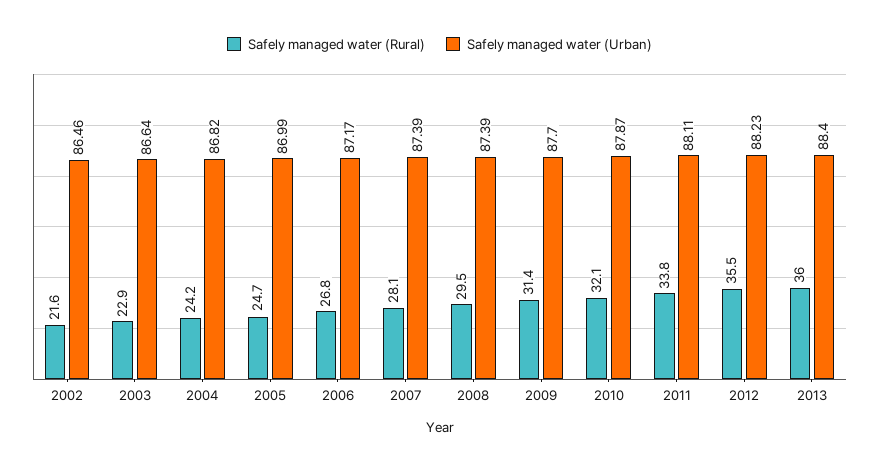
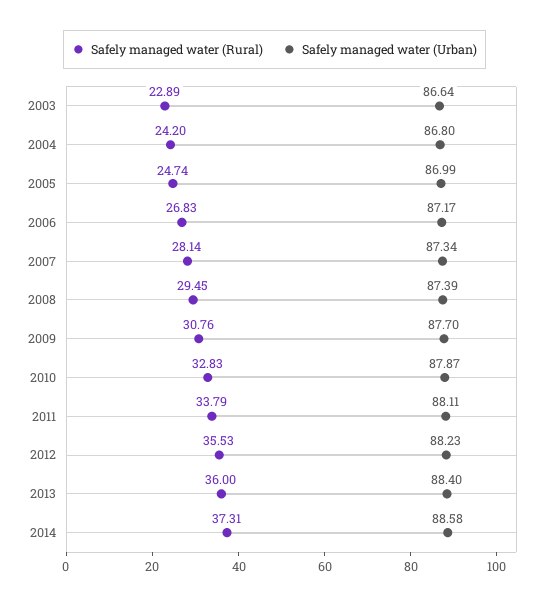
Safely managed water (Rural), 2002: 21.6 -> none
Safely managed water (Urban), 2002: 86.46 -> none
Safely managed water (Urban), 2004: 86.82 -> 86.8
Safely managed water (Urban), 2007: 87.39 -> 87.34
Safely managed water (Rural), 2009: 31.4 -> 30.76
Safely managed water (Rural), 2010: 32.1 -> 32.83
Safely managed water (Rural), 2014: none -> 37.31
Safely managed water (Urban), 2014: none -> 88.58

